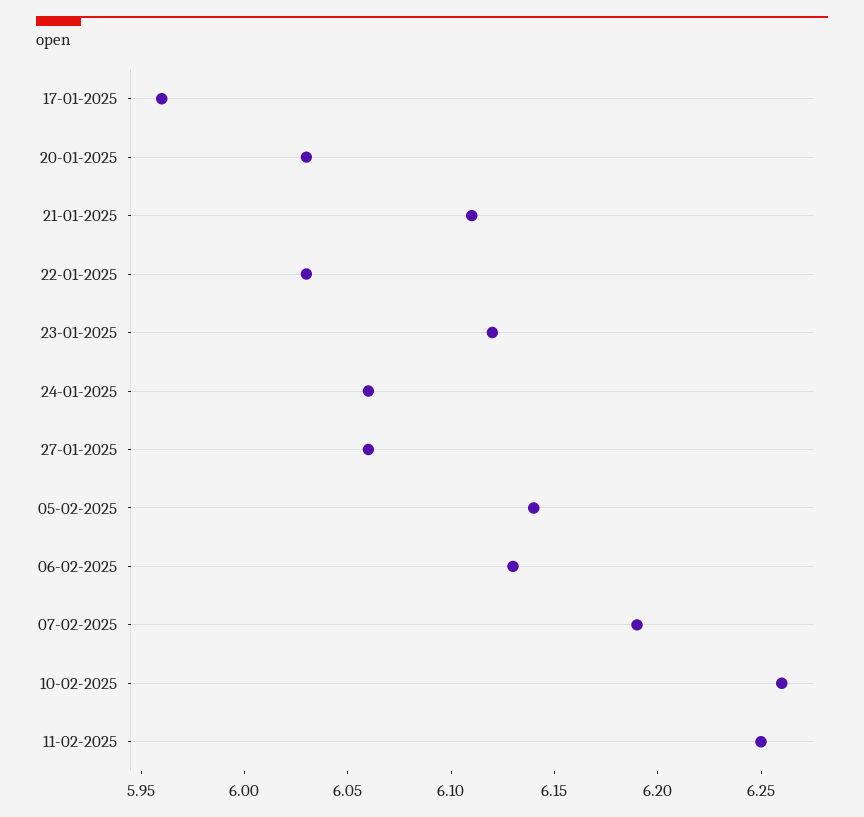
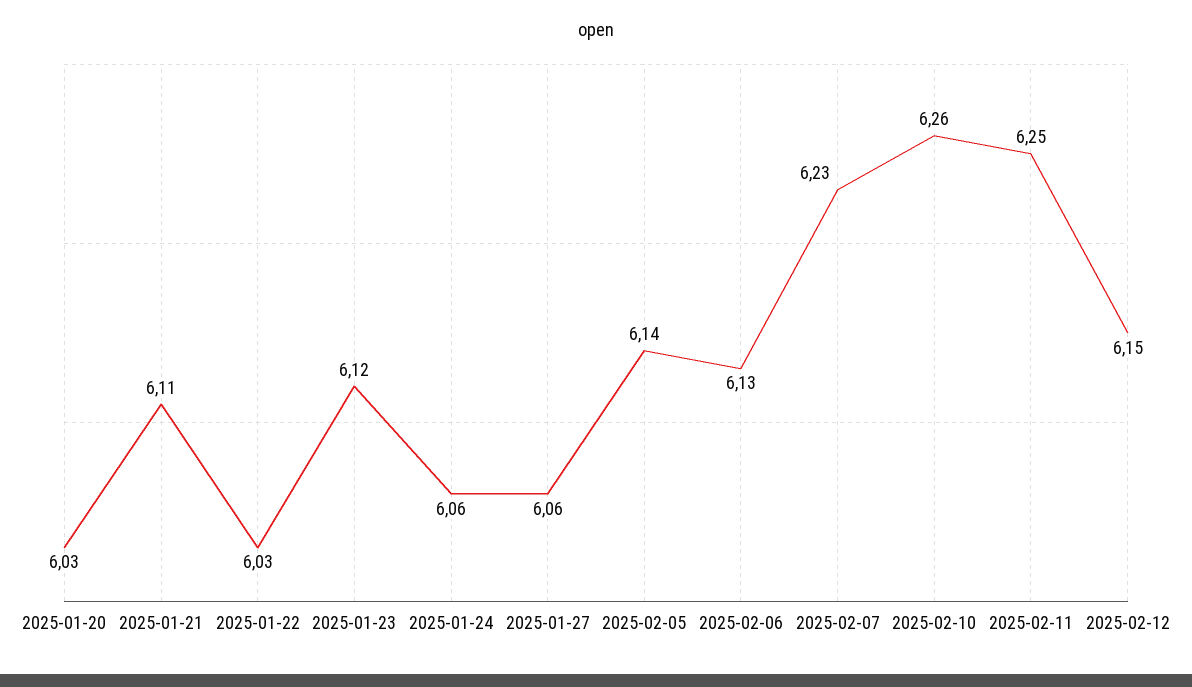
17-01-2025: 5.96 -> none
07-02-2025: 6.19 -> 6.23
2025-02-12: none -> 6.15

